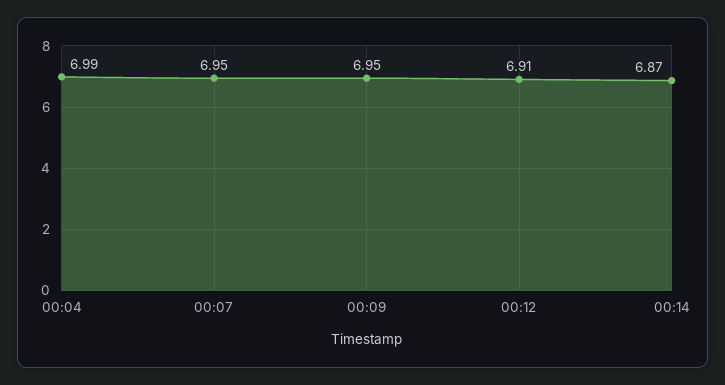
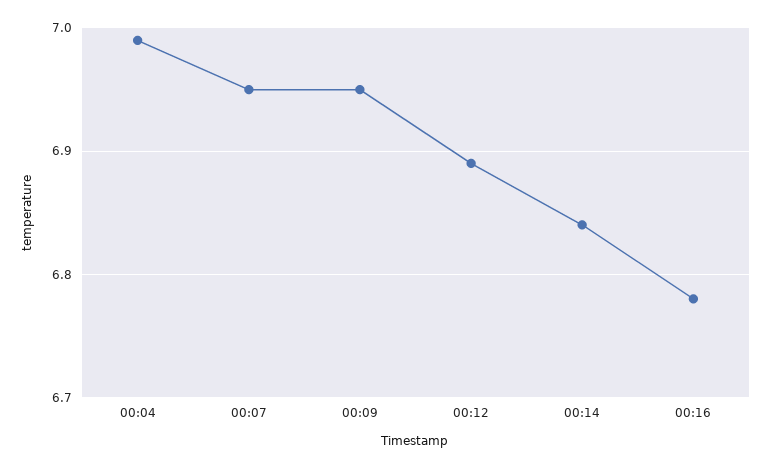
00:12: 6.91 -> 6.89
00:14: 6.87 -> 6.84
00:16: none -> 6.78

